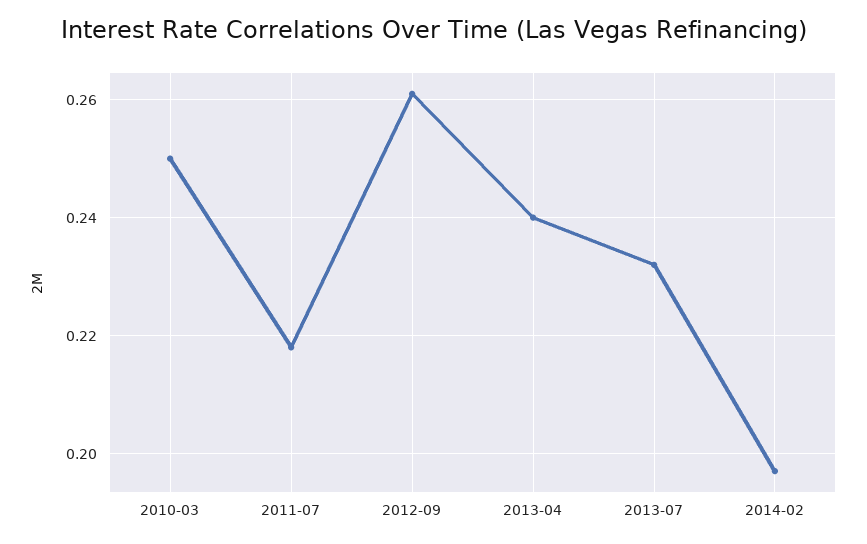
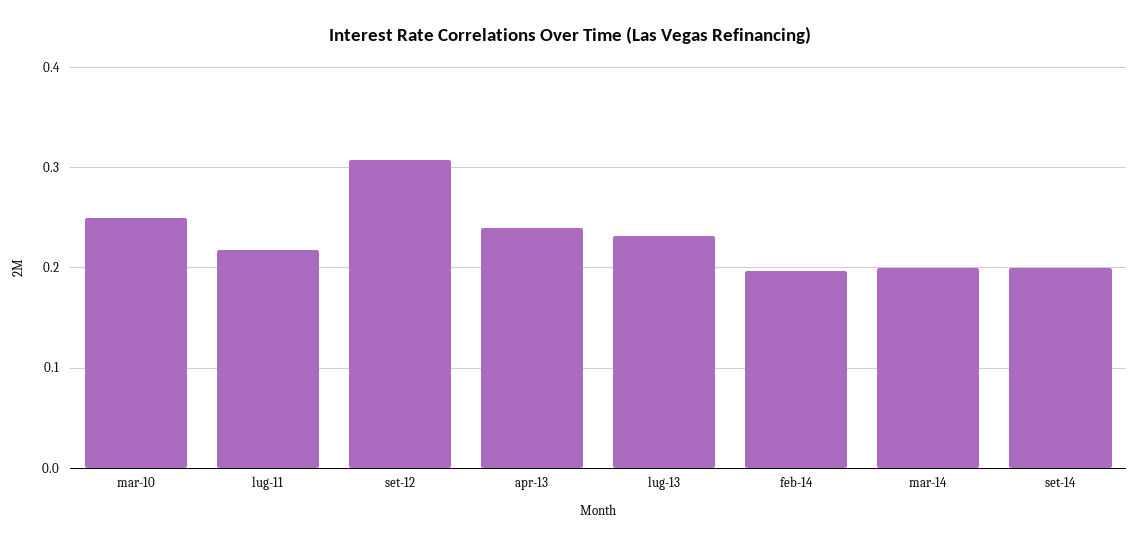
2012-09: 0.26 -> 0.31
mar-14: none -> 0.2
set-14: none -> 0.2

